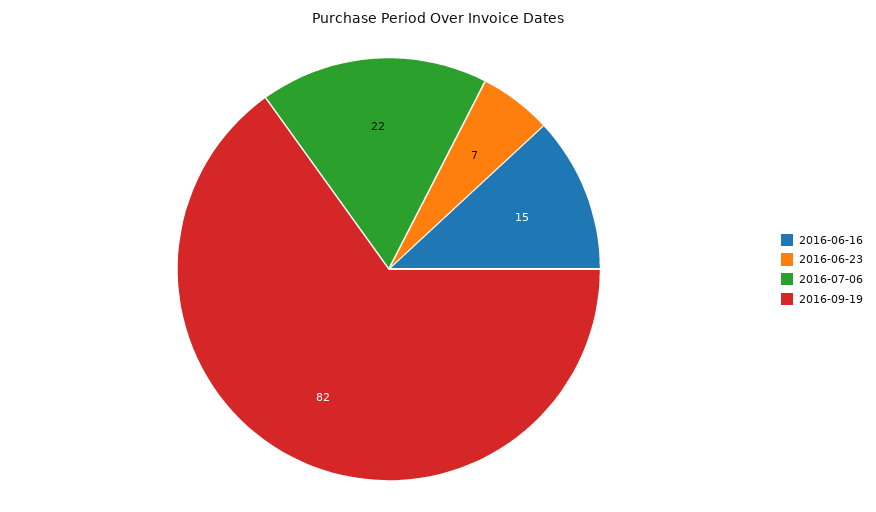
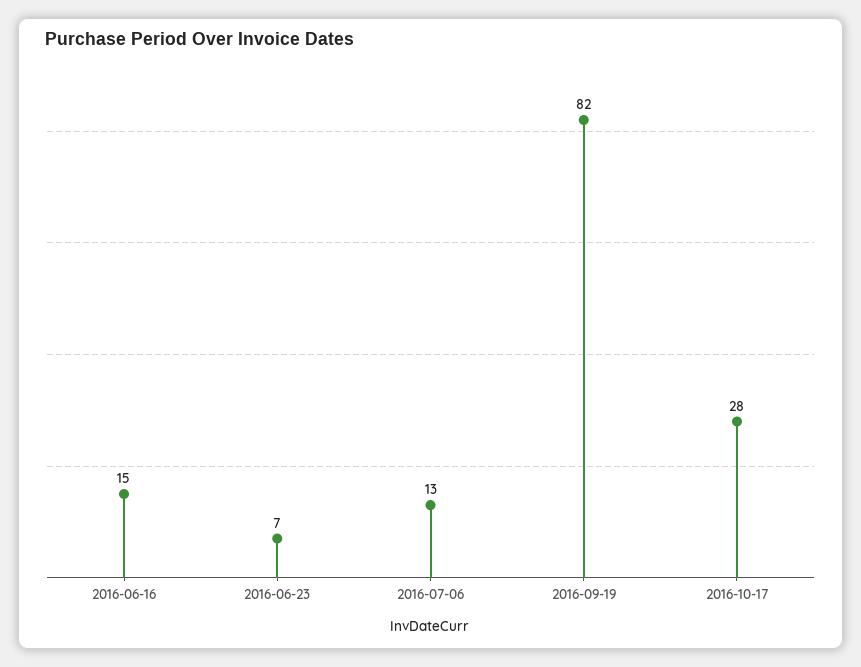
2016-07-06: 22 -> 13
2016-10-17: none -> 28

